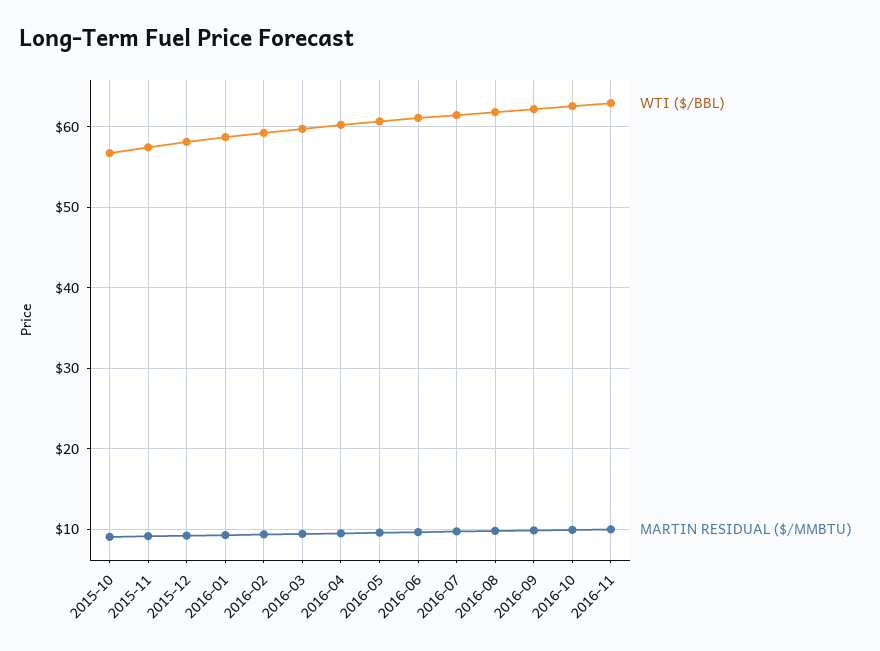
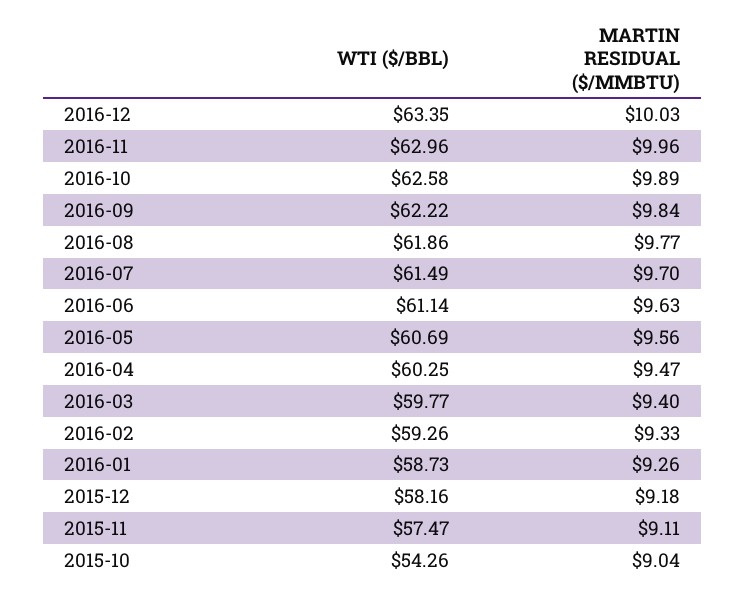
WTI ($/BBL), 2015-10: 57 -> 54.26
WTI ($/BBL), 2016-12: none -> 63.35
MARTIN RESIDUAL ($/MMBTU), 2016-12: none -> 10.03

